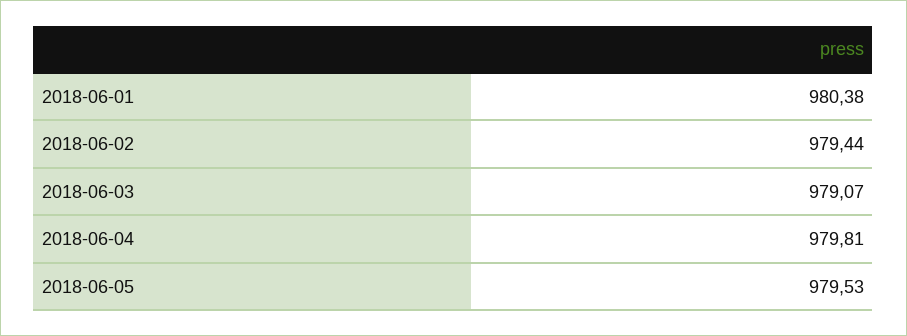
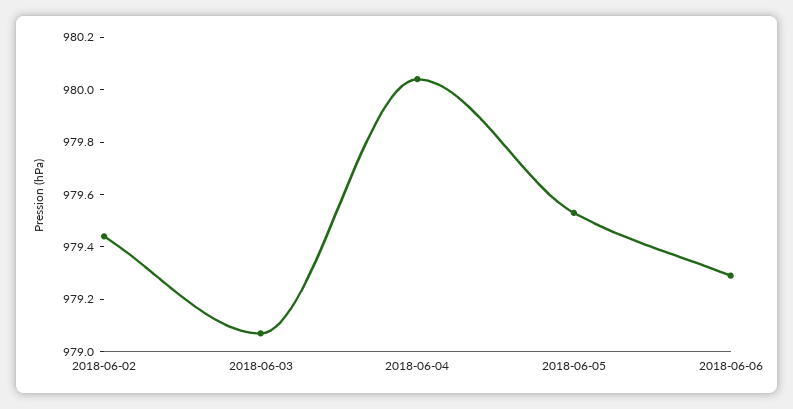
2018-06-01: 980.38 -> none
2018-06-04: 979.81 -> 980.05
2018-06-06: none -> 979.3

